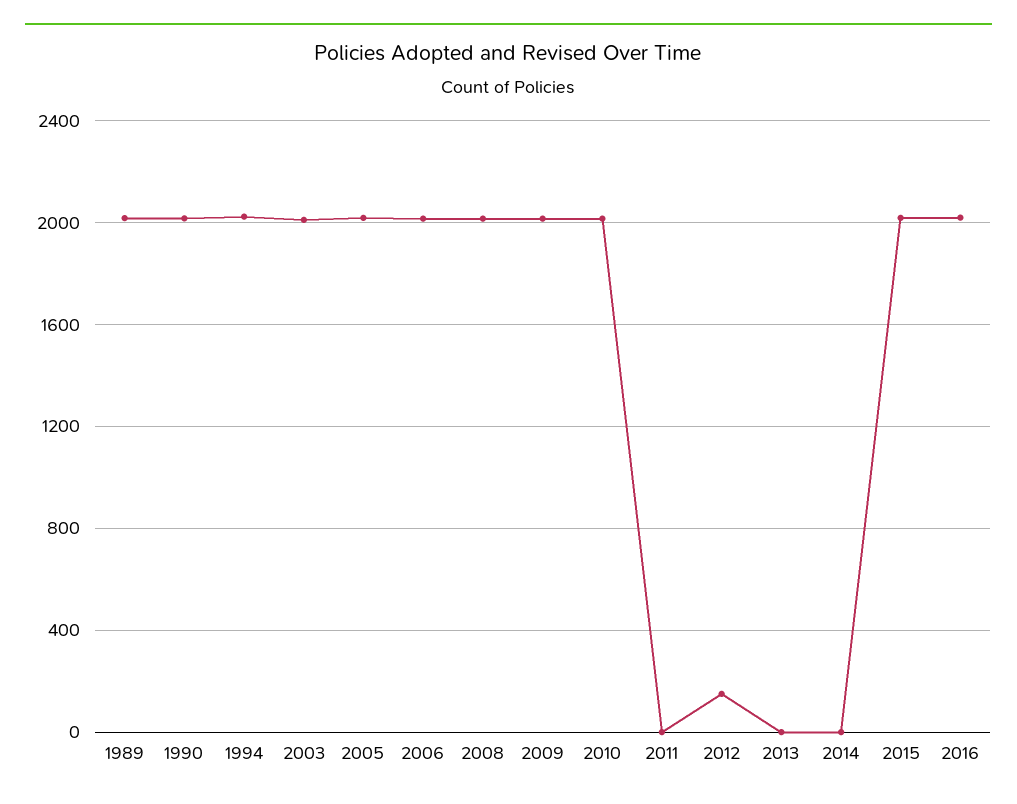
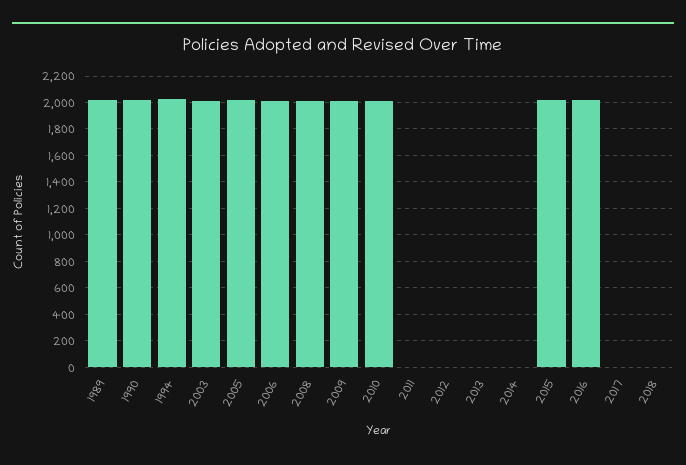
2012: 150 -> 0
2017: none -> 0
2018: none -> 0

